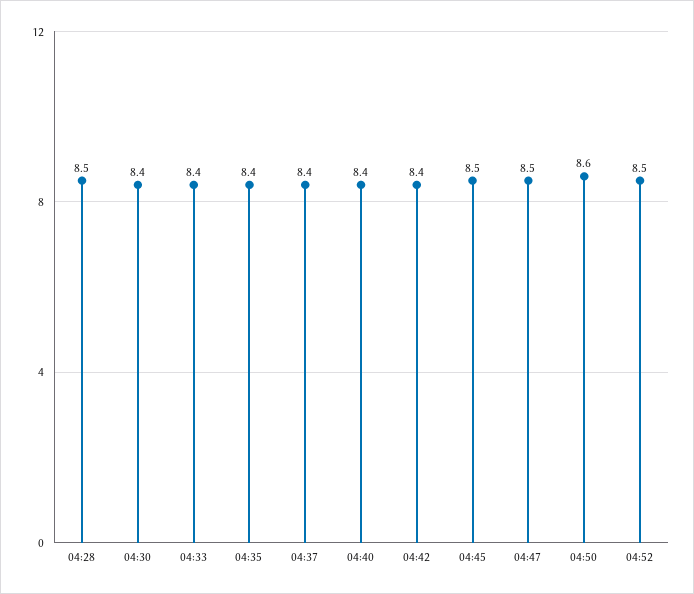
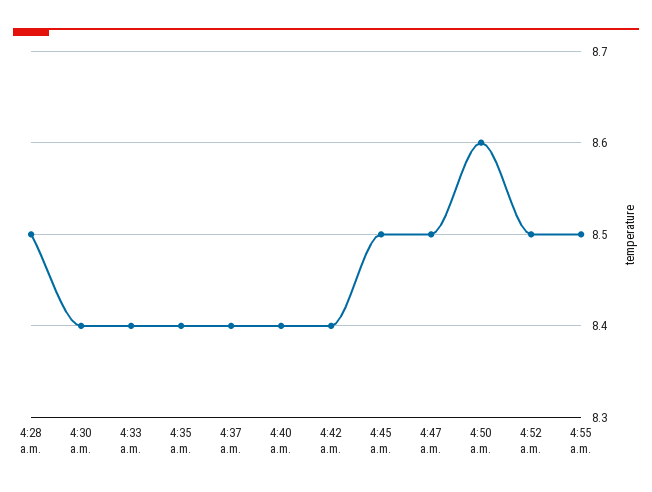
4:55 a.m.: none -> 8.5

